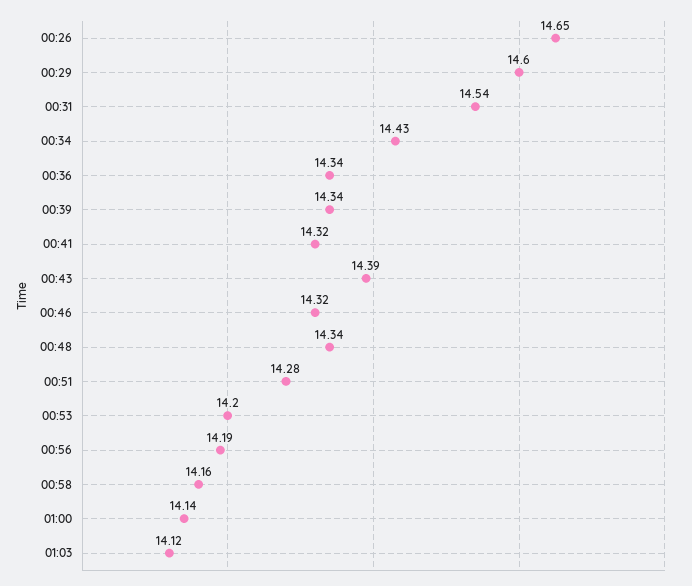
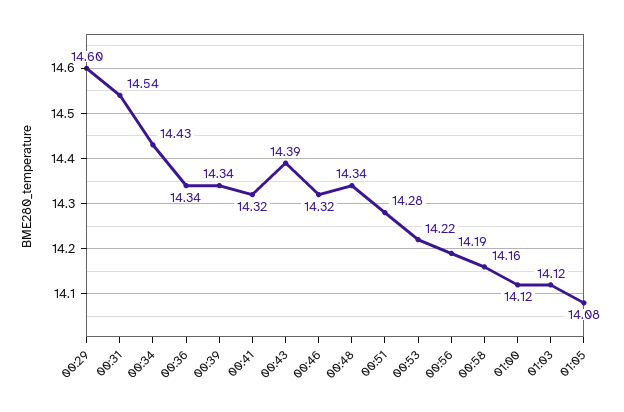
00:26: 14.65 -> none
00:53: 14.2 -> 14.22
01:00: 14.14 -> 14.12
01:05: none -> 14.08

